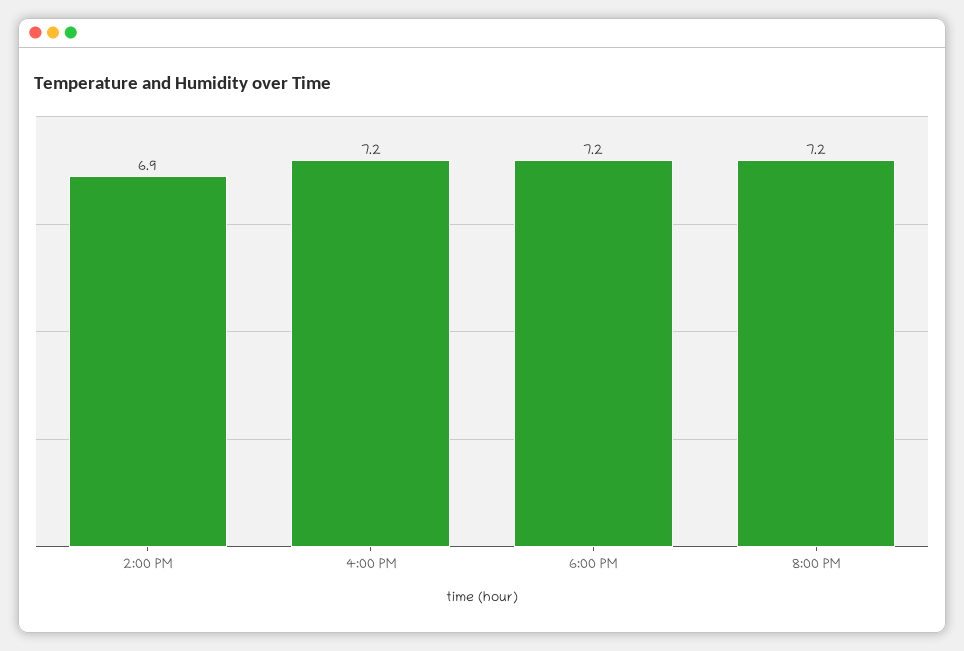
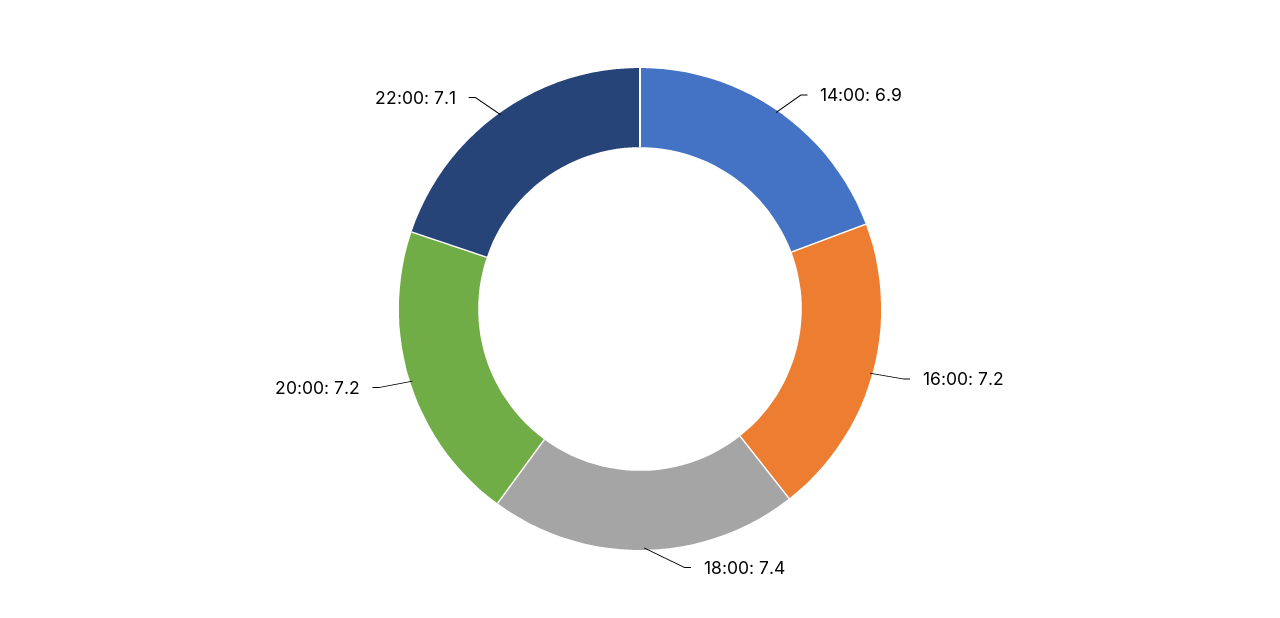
6:00 PM: 7.2 -> 7.4
22:00: none -> 7.1

